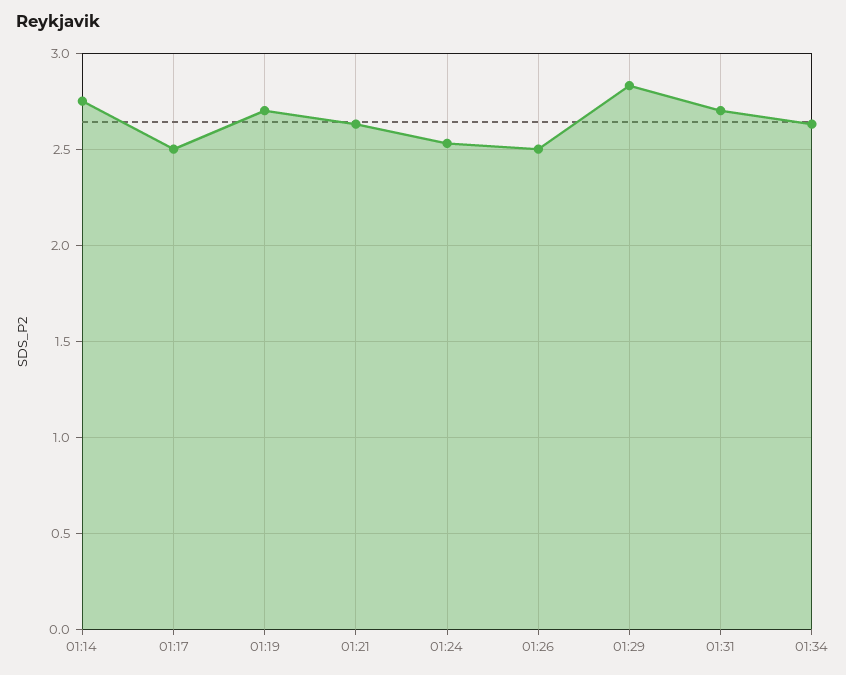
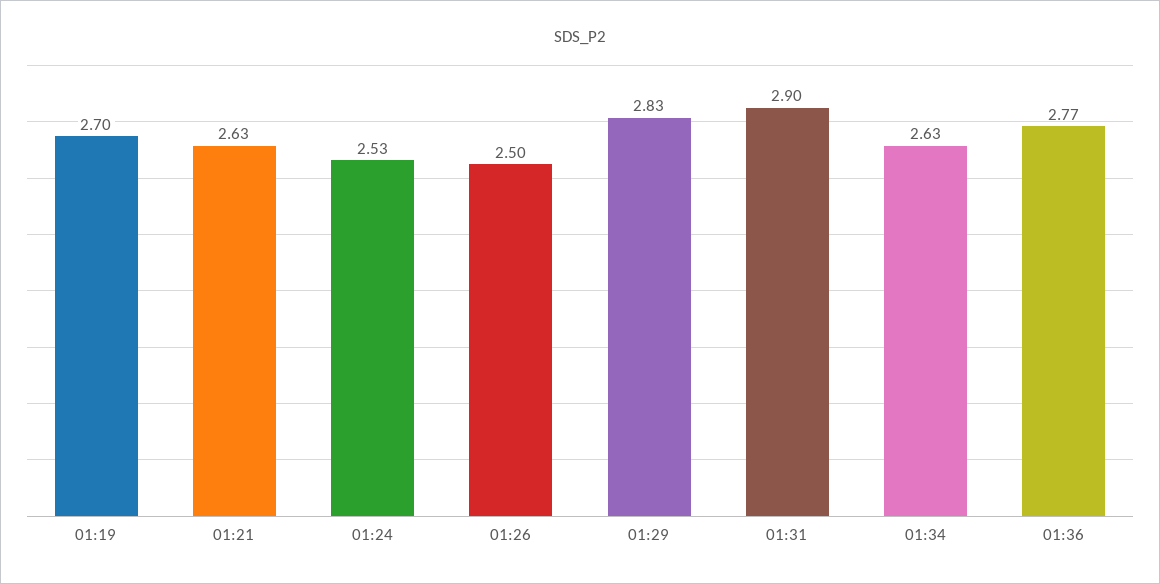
01:14: 2.75 -> none
01:17: 2.5 -> none
01:31: 2.7 -> 2.9
01:36: none -> 2.77

